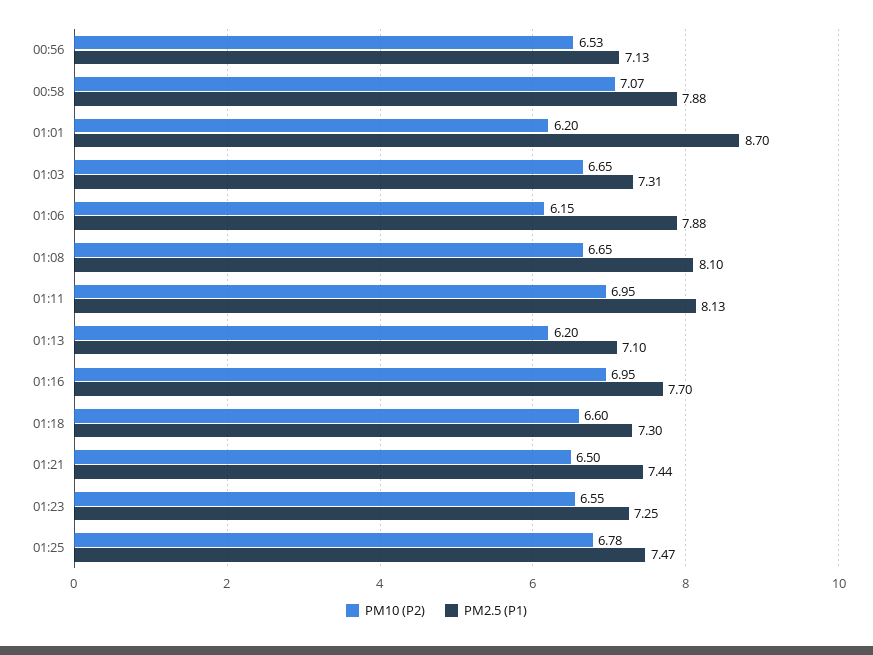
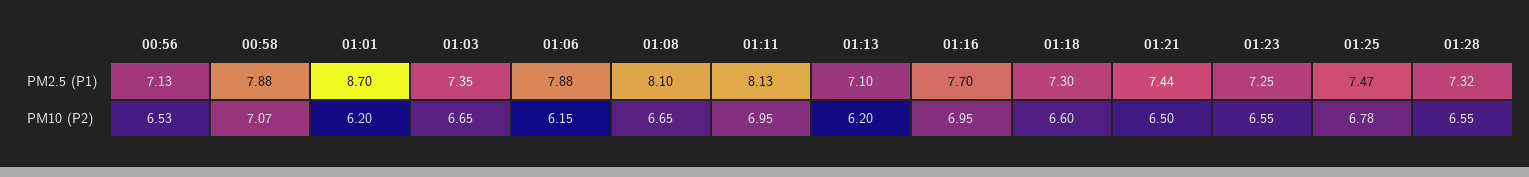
PM2.5 (P1), 01:03: 7.31 -> 7.35
PM2.5 (P1), 01:28: none -> 7.32
PM10 (P2), 01:28: none -> 6.55

